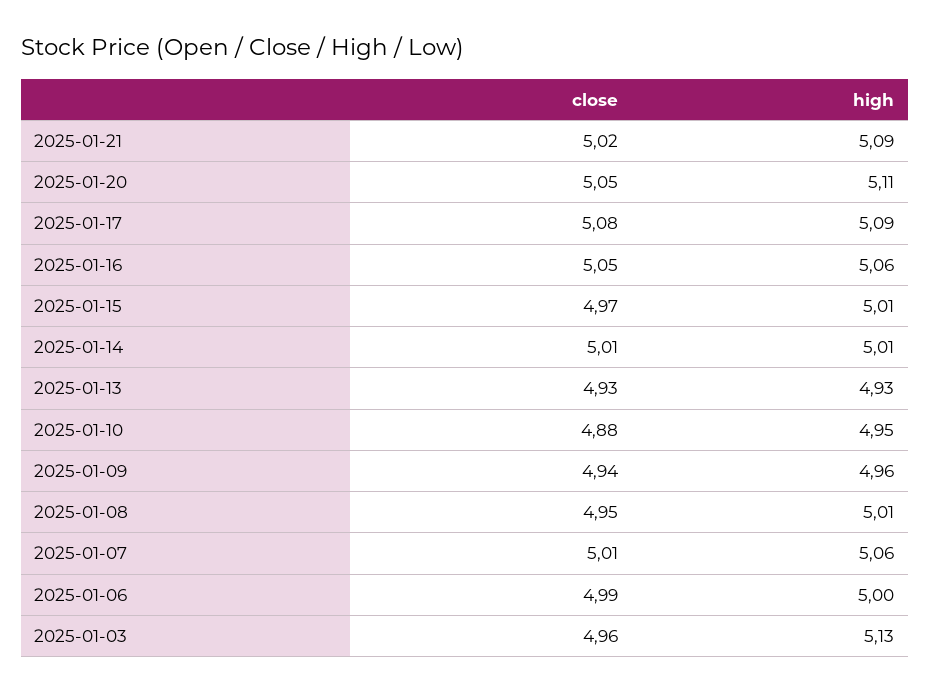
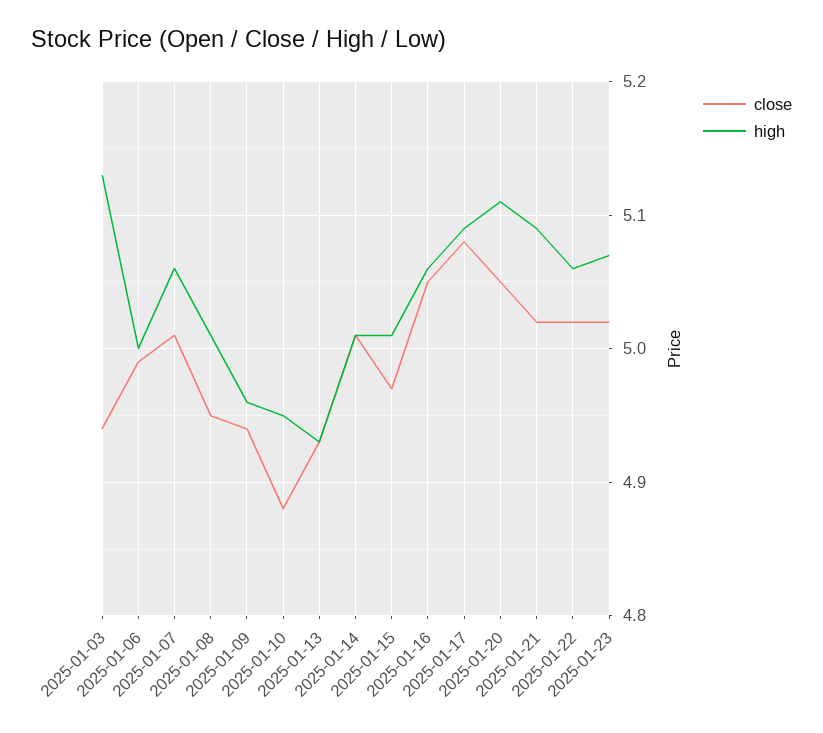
close, 2025-01-03: 4.96 -> 4.94
close, 2025-01-22: none -> 5.02
high, 2025-01-22: none -> 5.06
close, 2025-01-23: none -> 5.02
high, 2025-01-23: none -> 5.07

